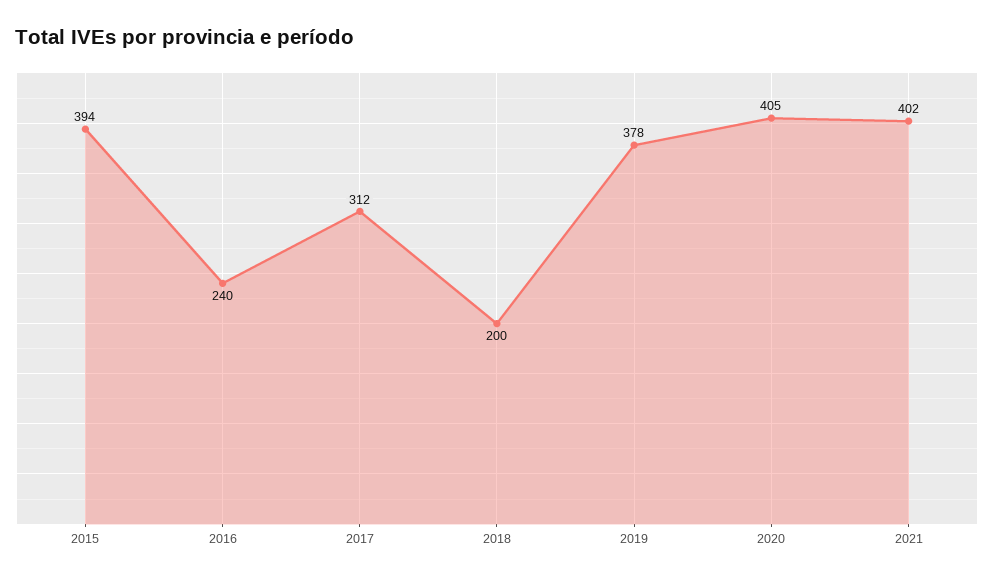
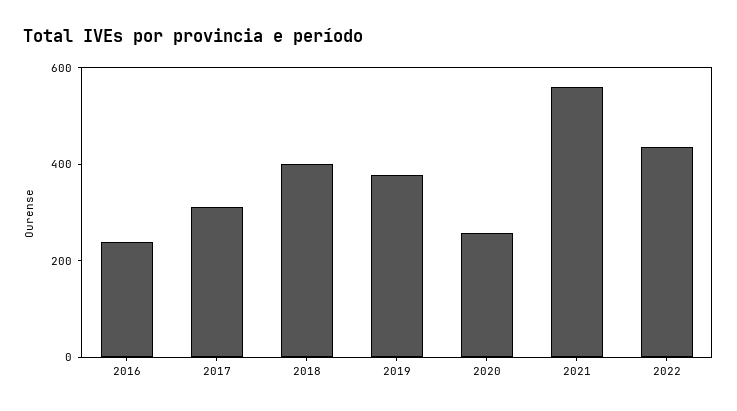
2015: 394 -> none
2018: 200 -> 400
2020: 405 -> 250
2021: 402 -> 550
2022: none -> 450

